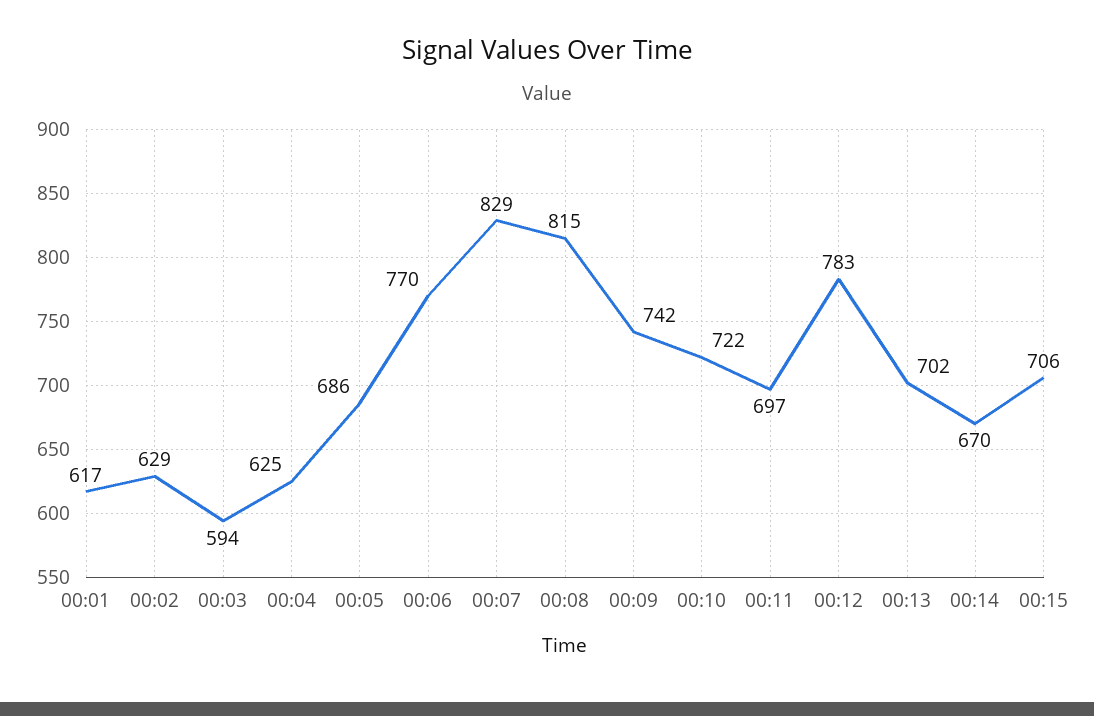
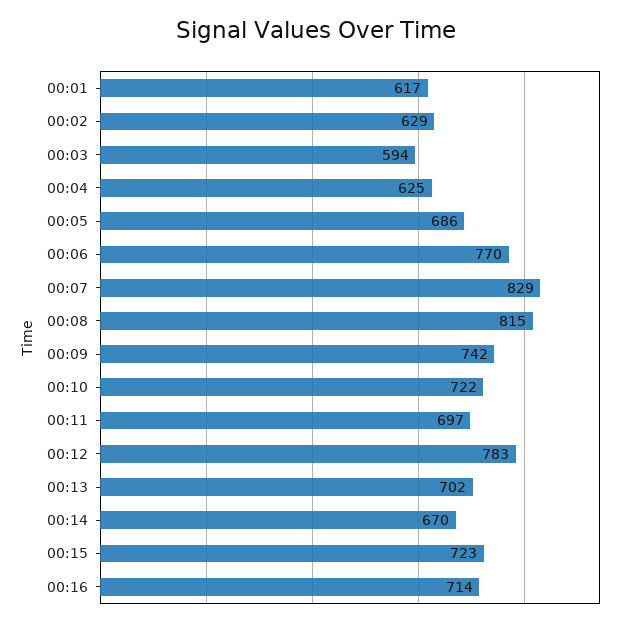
00:15: 706 -> 723
00:16: none -> 714

